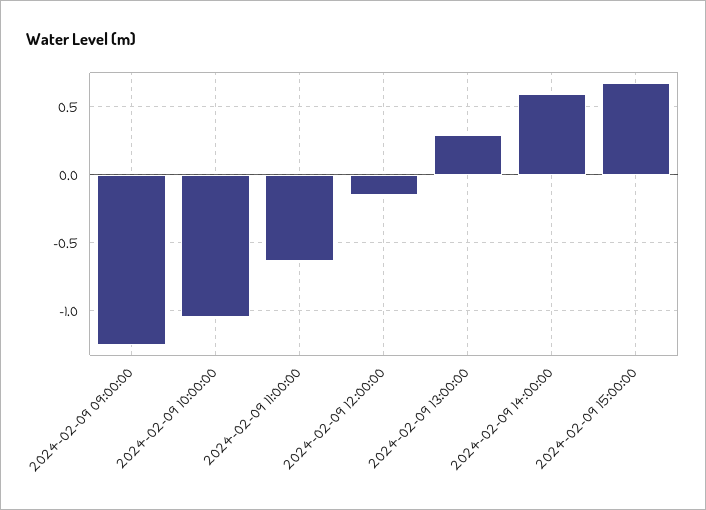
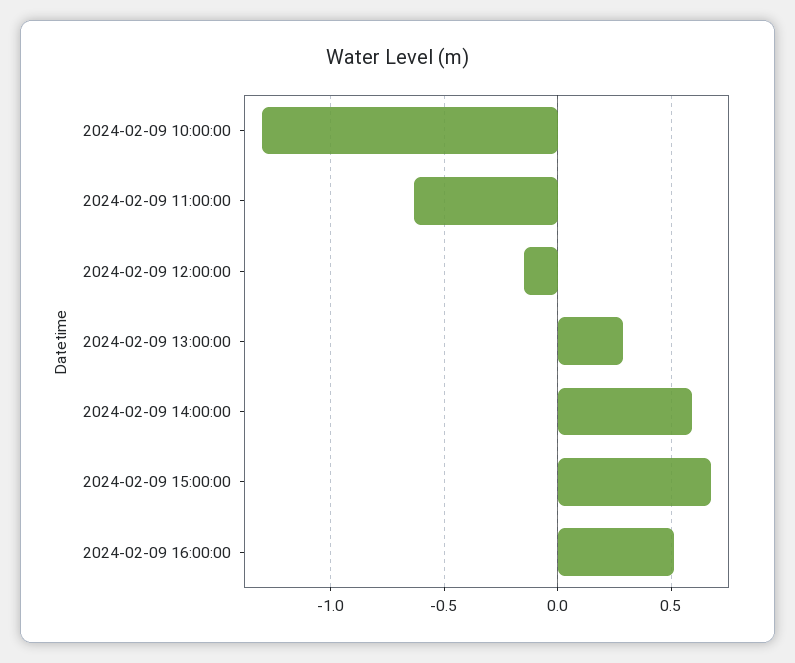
2024-02-09 09:00:00: -1.25 -> none
2024-02-09 10:00:00: -1.05 -> -1.3
2024-02-09 16:00:00: none -> 0.5

